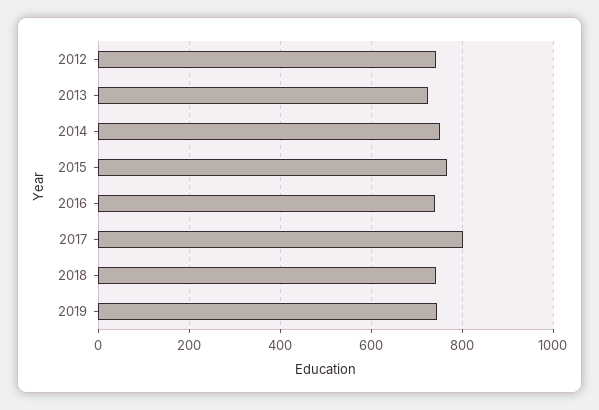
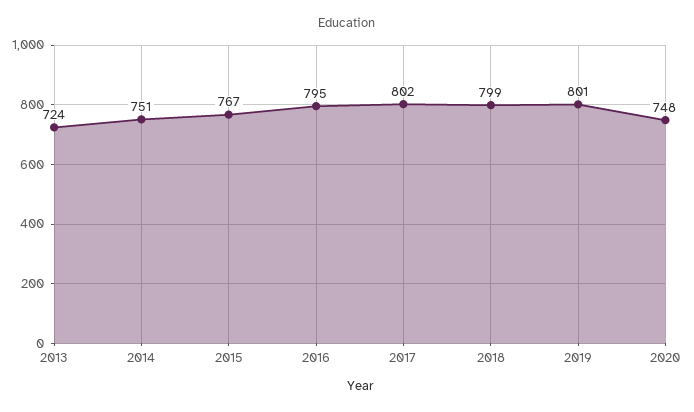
2012: 740 -> none
2016: 740 -> 795
2018: 740 -> 799
2019: 740 -> 801
2020: none -> 748

